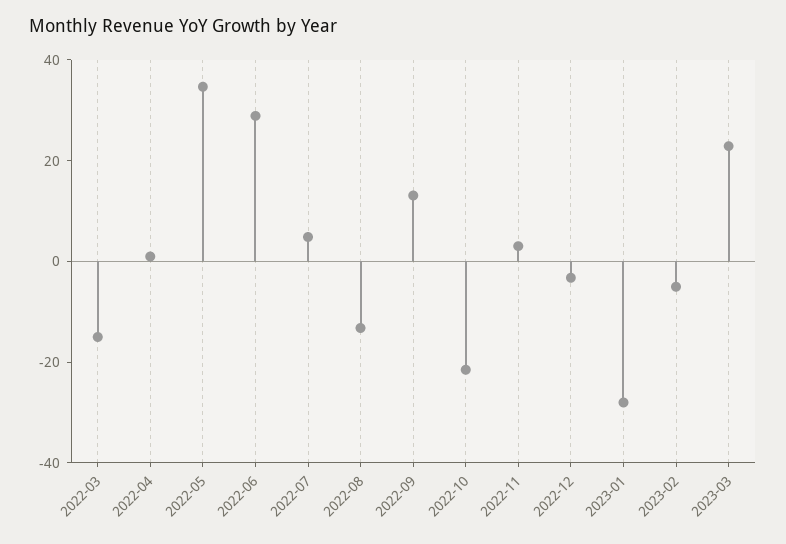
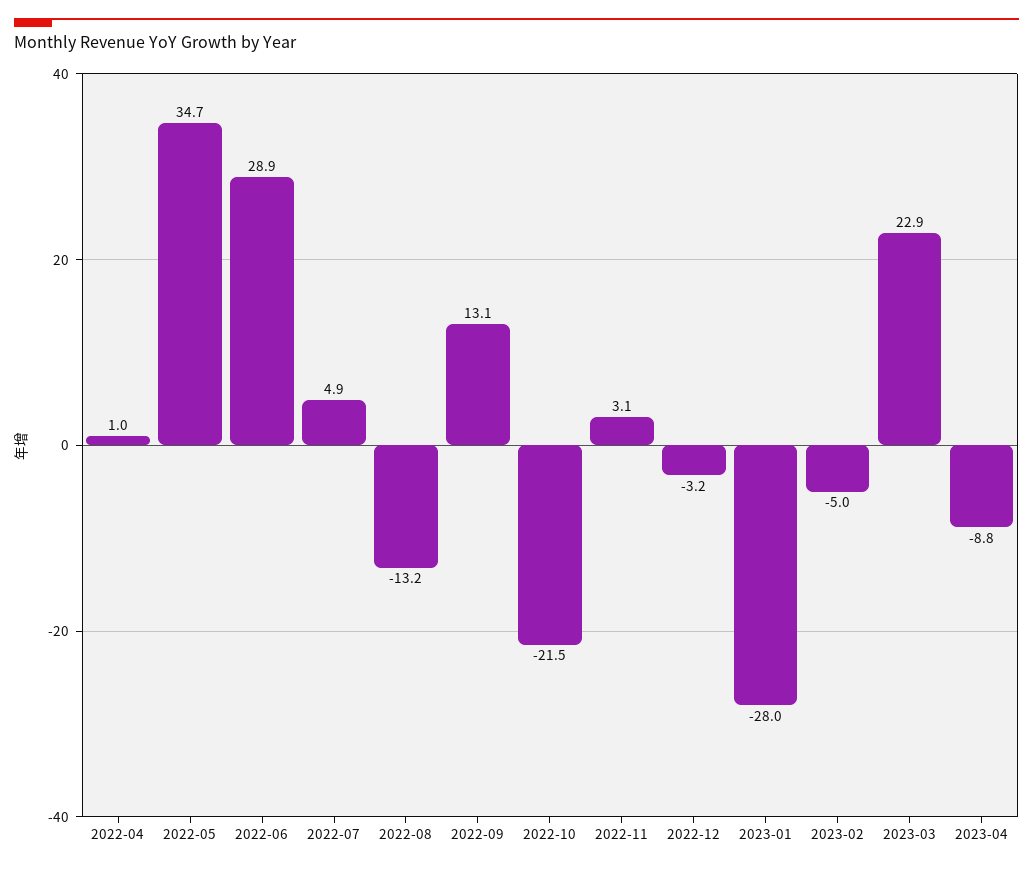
2022-03: -15 -> none
2023-04: none -> -8.8

